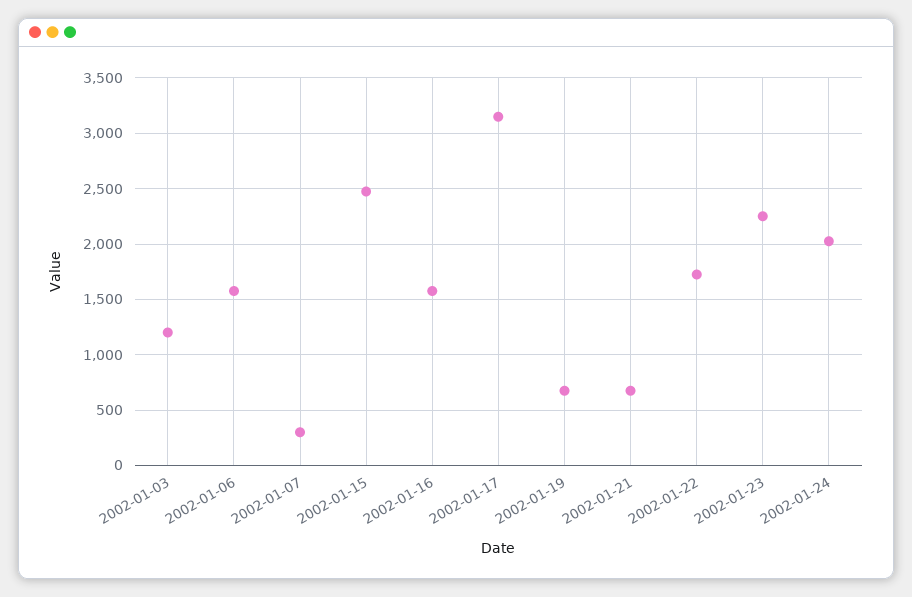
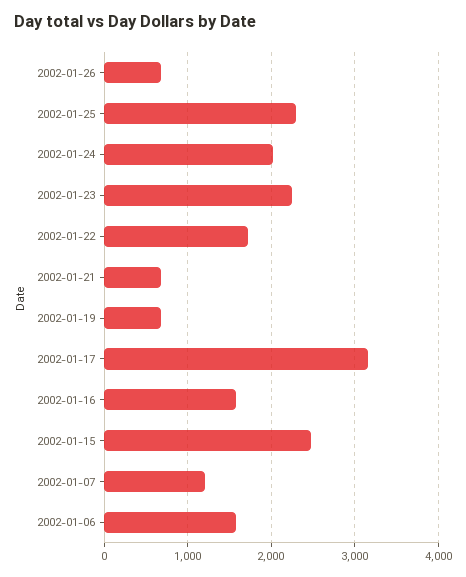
2002-01-03: 1200 -> none
2002-01-07: 300 -> 1200
2002-01-26: none -> 700
2002-01-25: none -> 2300

